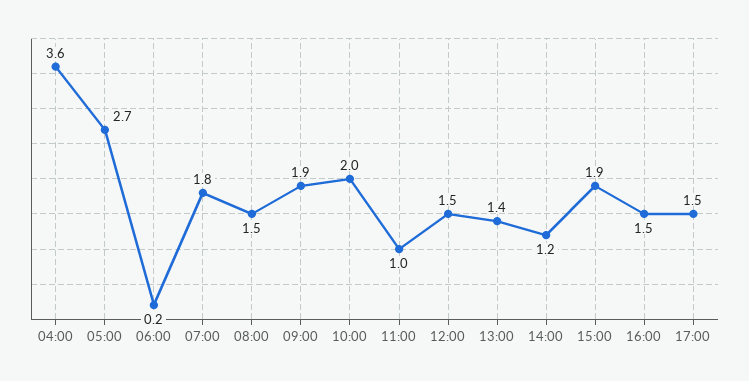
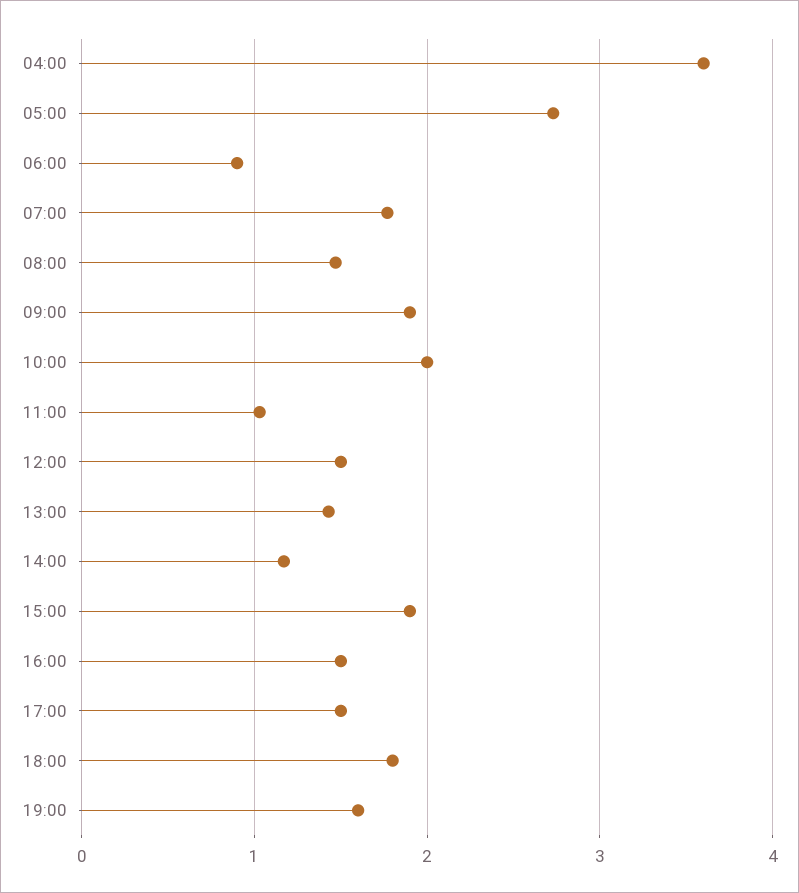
06:00: 0.2 -> 0.9
18:00: none -> 1.8
19:00: none -> 1.6

